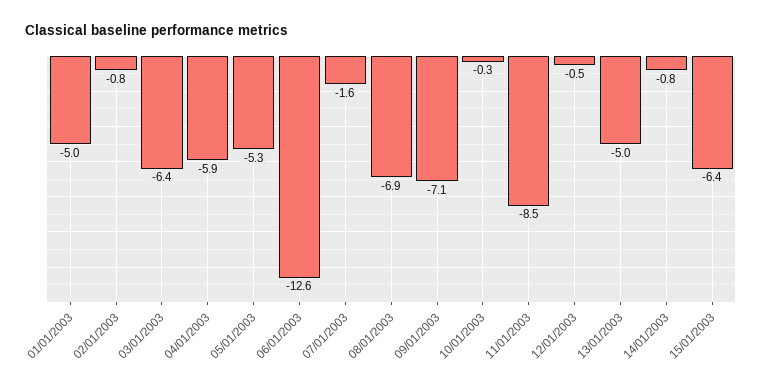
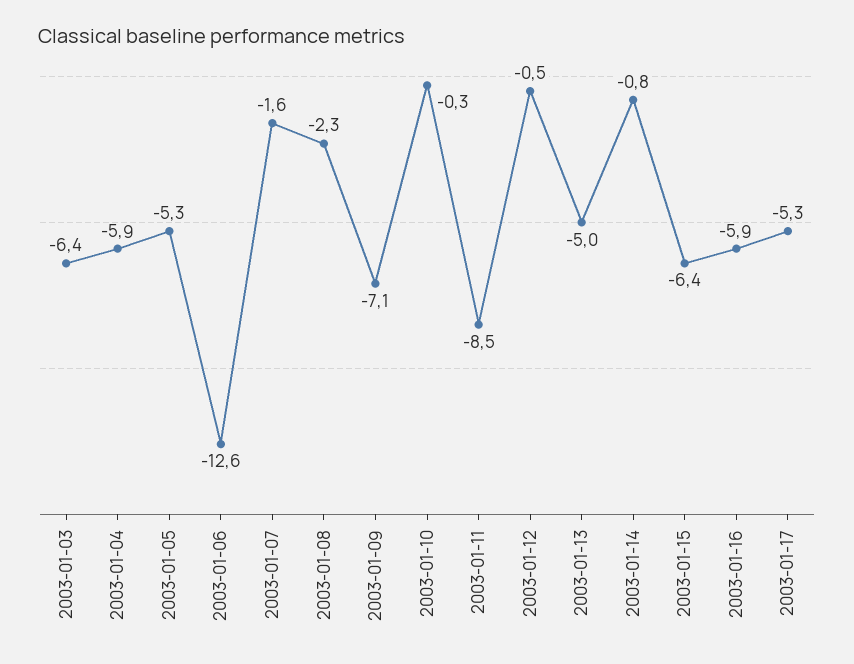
01/01/2003: -5 -> none
02/01/2003: -0.8 -> none
08/01/2003: -6.9 -> -2.3
2003-01-16: none -> -5.9
2003-01-17: none -> -5.3

